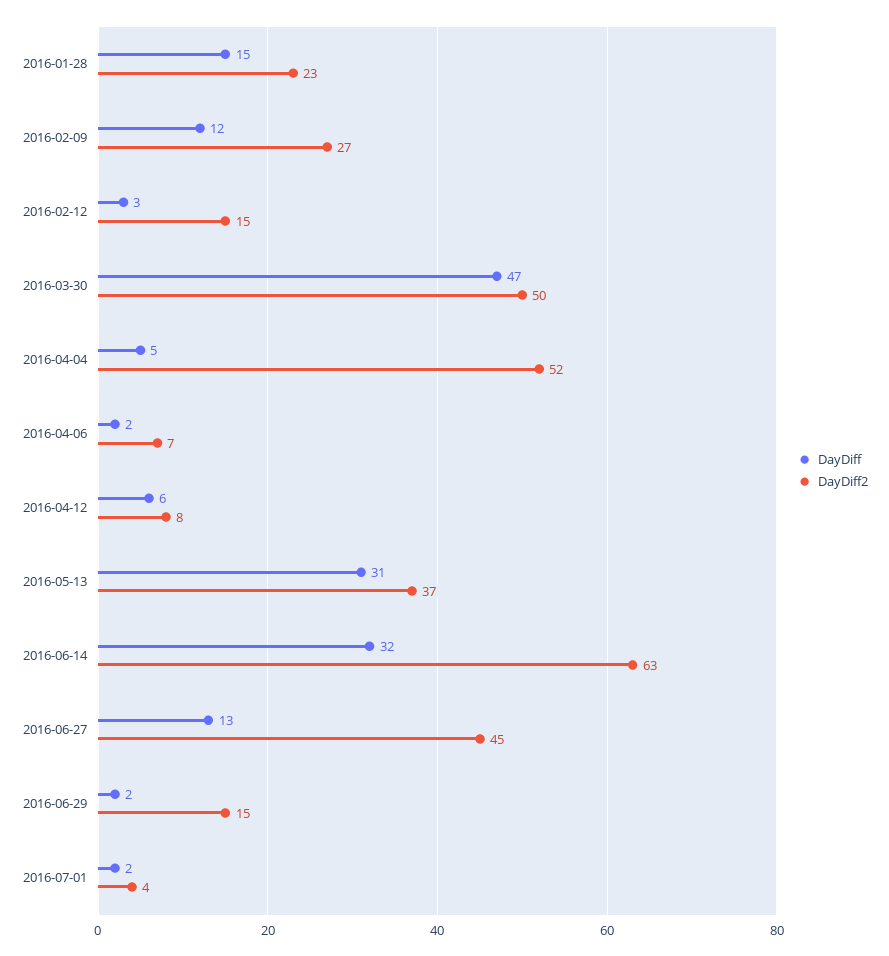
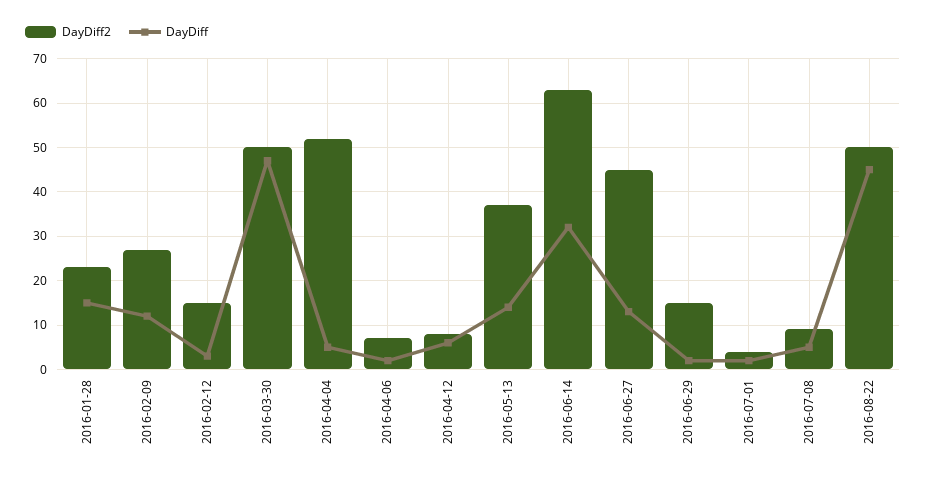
DayDiff, 2016-05-13: 31 -> 15
DayDiff2, 2016-07-08: none -> 10
DayDiff, 2016-07-08: none -> 5
DayDiff2, 2016-08-22: none -> 50
DayDiff, 2016-08-22: none -> 45

